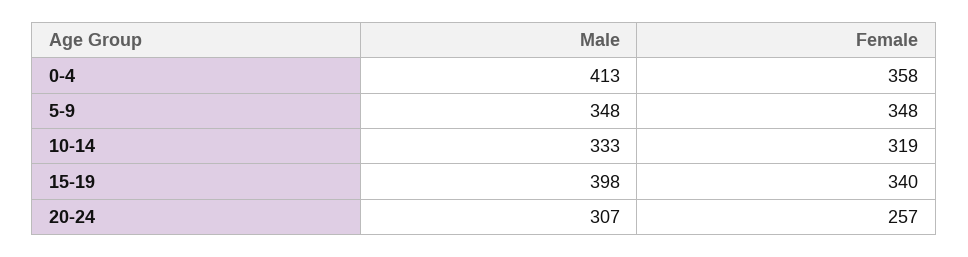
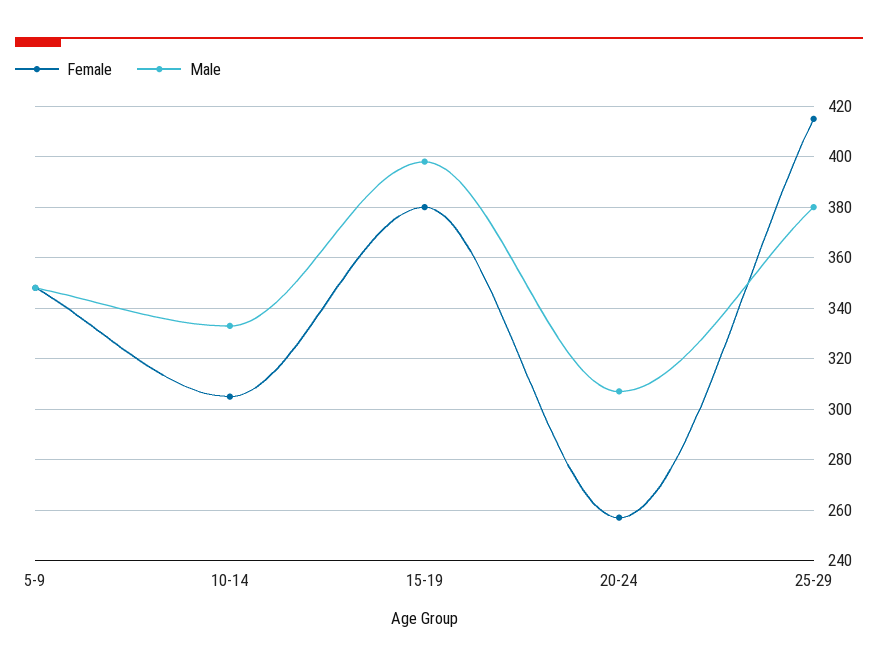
Male, 0-4: 413 -> none
Female, 0-4: 358 -> none
Female, 10-14: 319 -> 305
Female, 15-19: 340 -> 380
Female, 25-29: none -> 415
Male, 25-29: none -> 380

